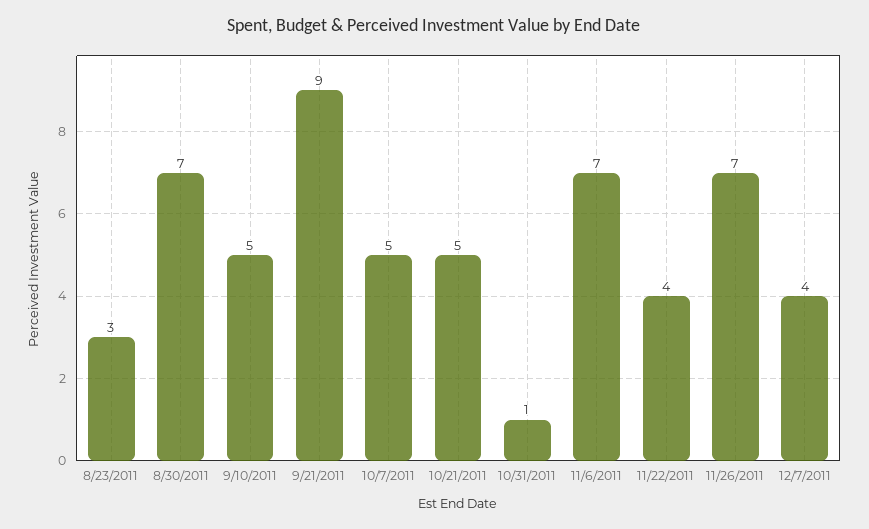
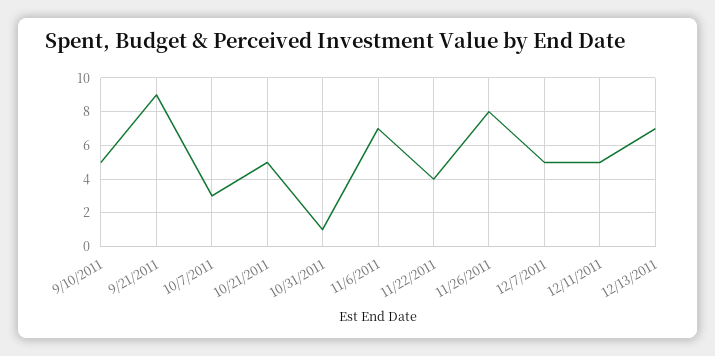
8/23/2011: 3 -> none
8/30/2011: 7 -> none
10/7/2011: 5 -> 3
11/26/2011: 7 -> 8
12/7/2011: 4 -> 5
12/11/2011: none -> 5
12/13/2011: none -> 7

